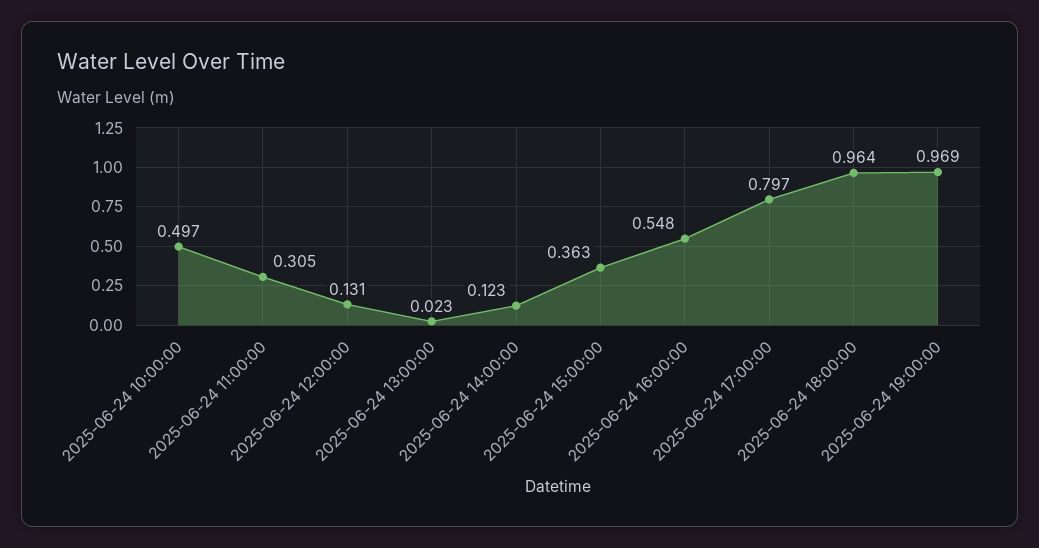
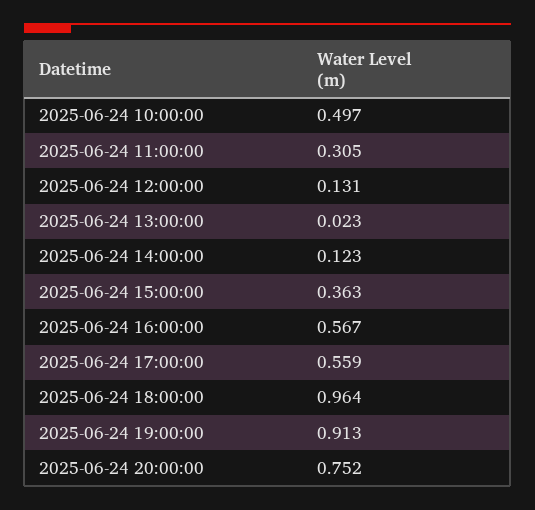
2025-06-24 16:00:00: 0.548 -> 0.567
2025-06-24 17:00:00: 0.797 -> 0.559
2025-06-24 19:00:00: 0.969 -> 0.913
2025-06-24 20:00:00: none -> 0.752

